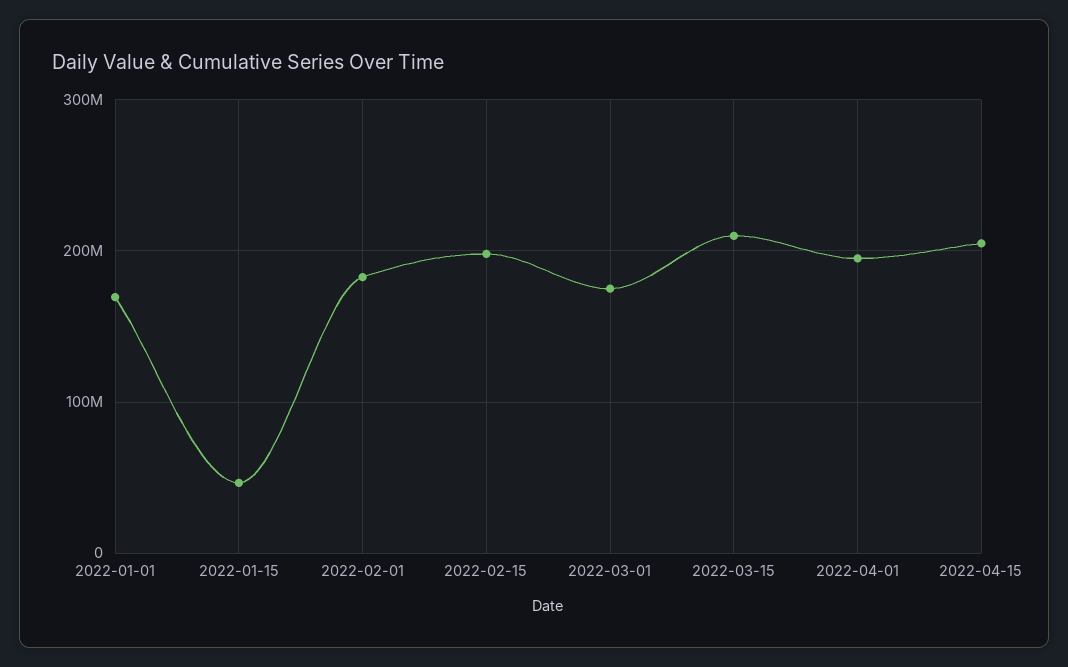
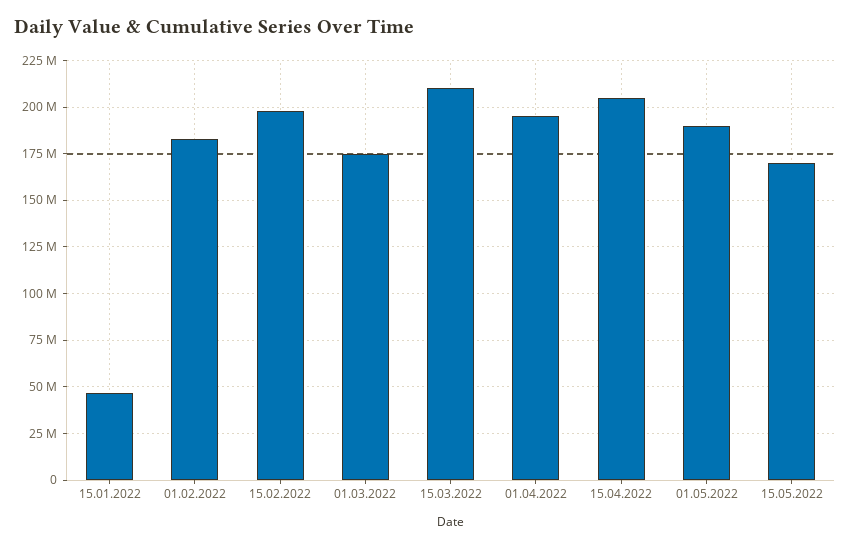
2022-01-01: 170000000 -> none
01.05.2022: none -> 190000000
15.05.2022: none -> 170000000

